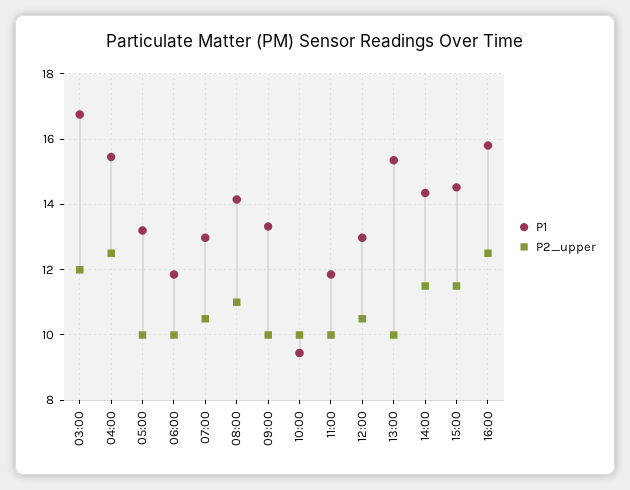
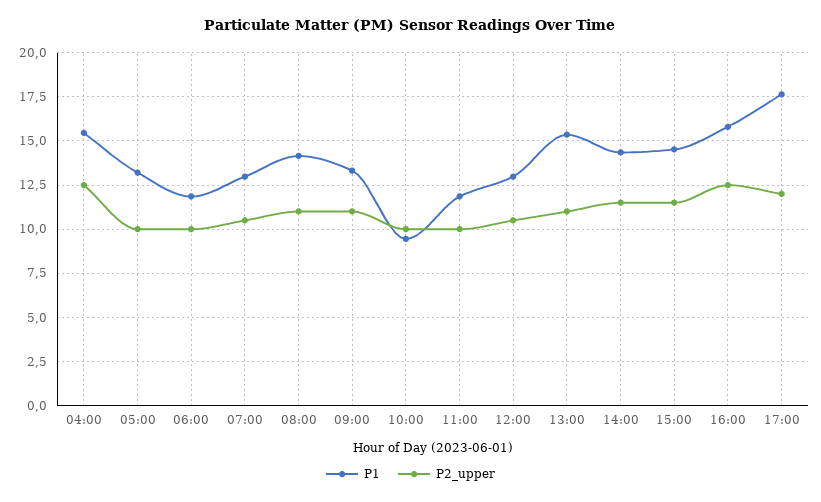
P1, 03:00: 16.8 -> none
P2_upper, 03:00: 12 -> none
P2_upper, 09:00: 10 -> 11
P2_upper, 13:00: 10 -> 11
P1, 17:00: none -> 17.5
P2_upper, 17:00: none -> 12

